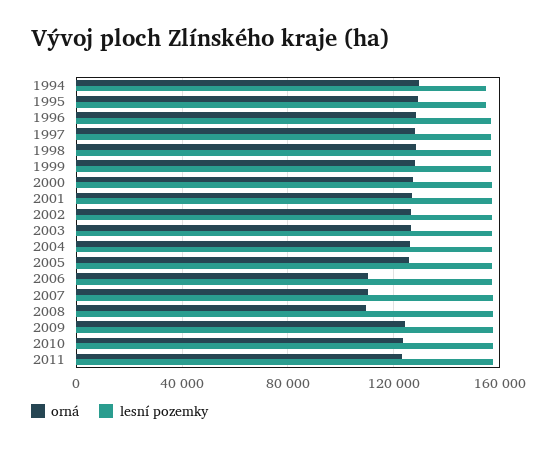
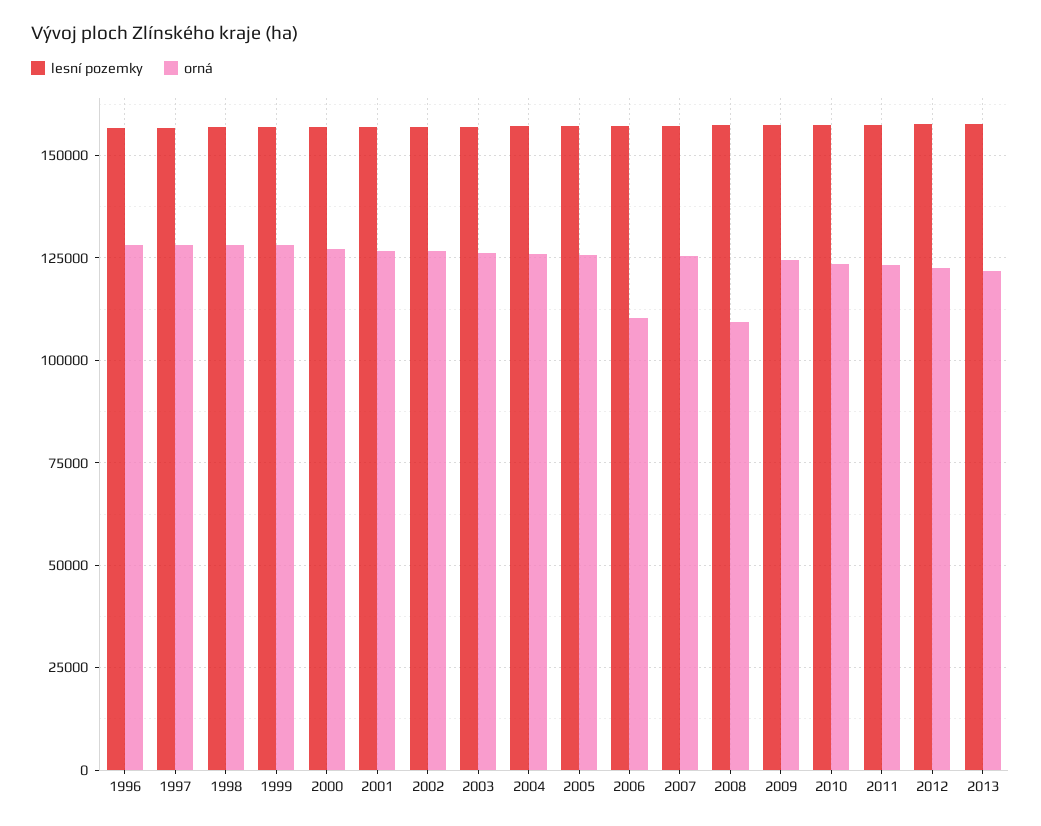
orná, 1994: 130000 -> none
lesní pozemky, 1994: 155000 -> none
orná, 1995: 130000 -> none
lesní pozemky, 1995: 155000 -> none
orná, 2007: 110000 -> 125000
lesní pozemky, 2012: none -> 157500
orná, 2012: none -> 122500
lesní pozemky, 2013: none -> 157500
orná, 2013: none -> 122500

